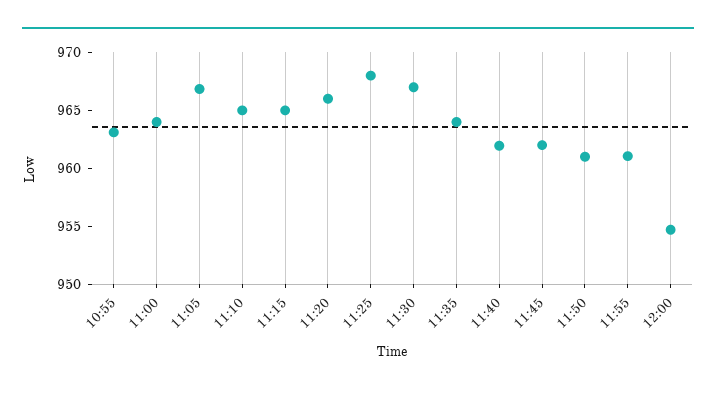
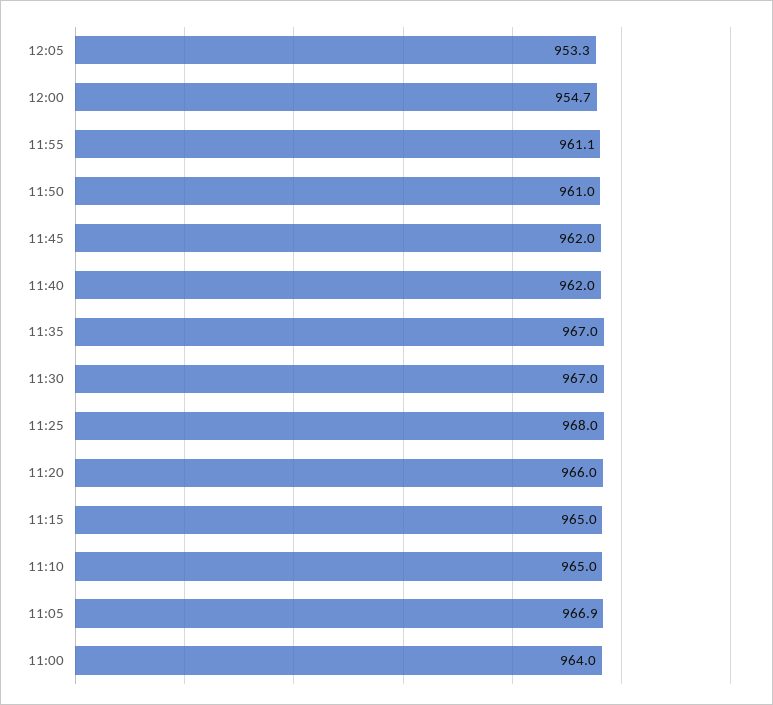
10:55: 963 -> none
11:35: 964 -> 967
12:05: none -> 953.3

